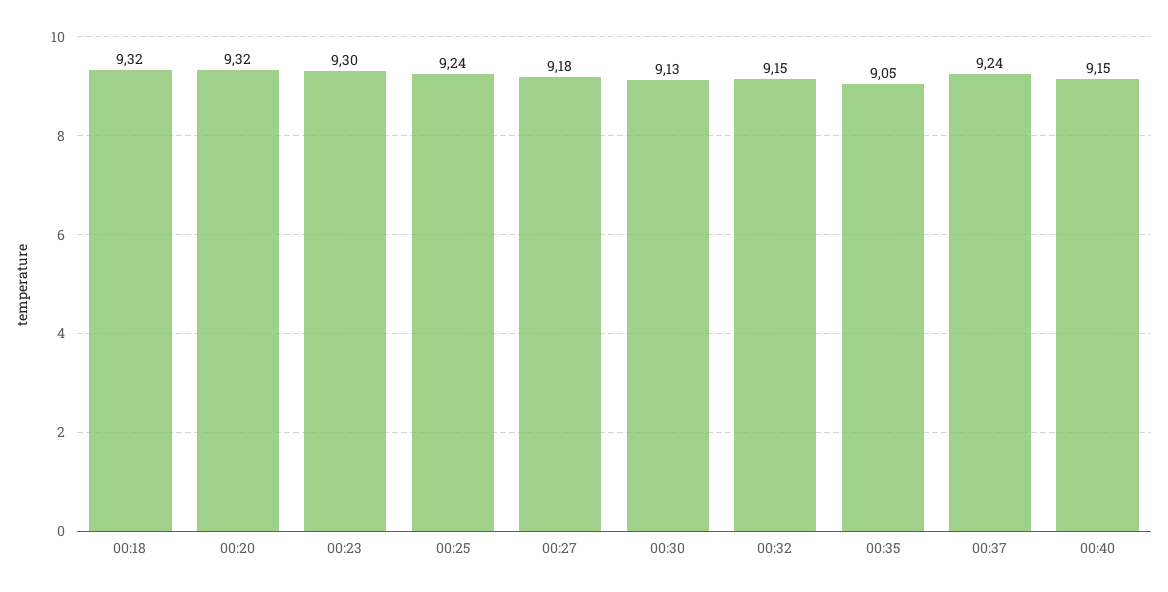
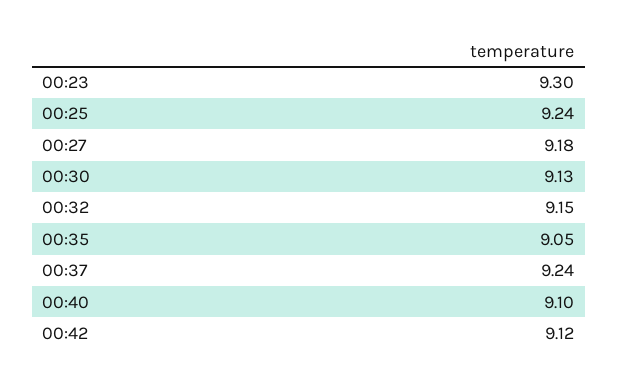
00:18: 9.32 -> none
00:20: 9.32 -> none
00:40: 9.15 -> 9.1
00:42: none -> 9.12

